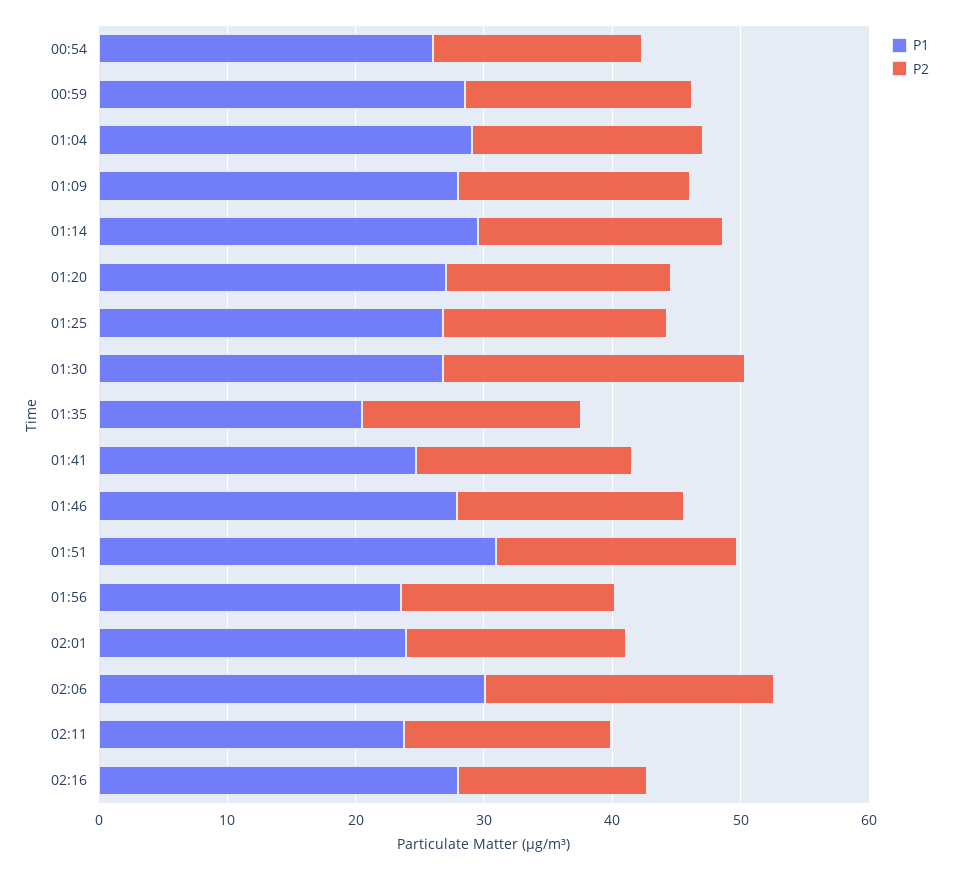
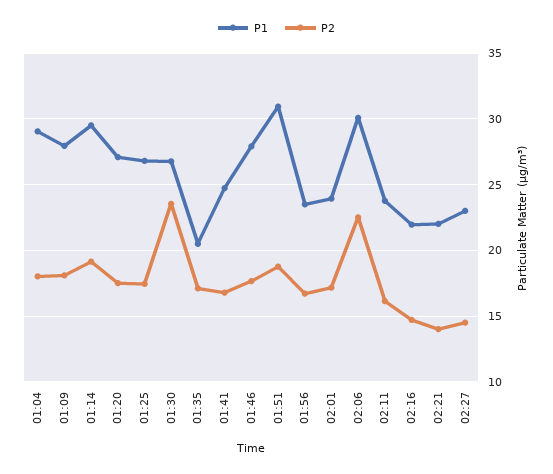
P1, 00:54: 26 -> none
P2, 00:54: 16 -> none
P1, 00:59: 28 -> none
P2, 00:59: 18 -> none
P1, 02:16: 28 -> 22
P1, 02:21: none -> 22
P2, 02:21: none -> 14
P1, 02:27: none -> 23
P2, 02:27: none -> 14.5

